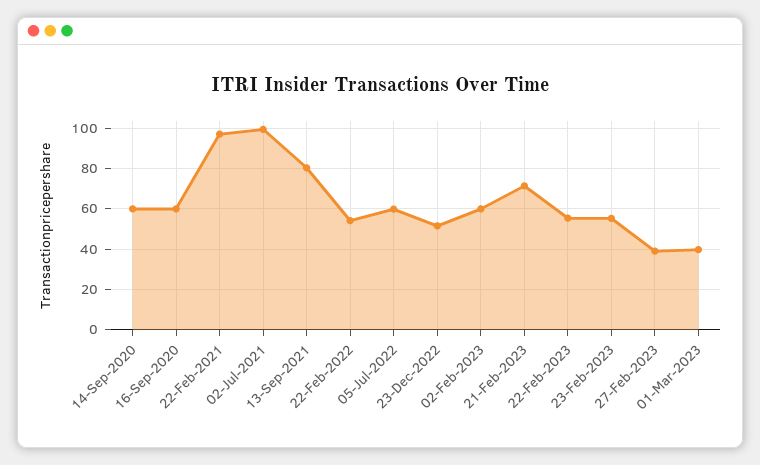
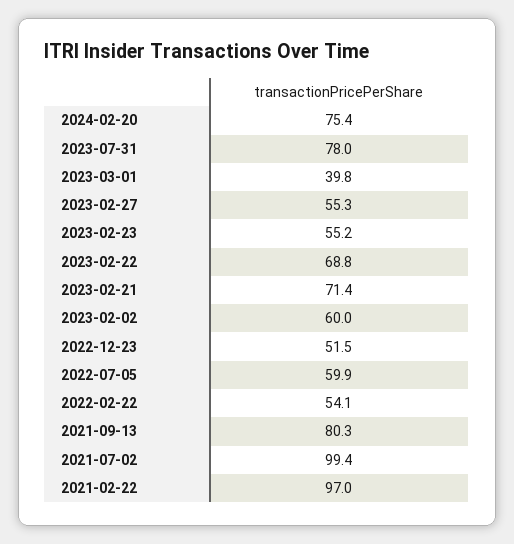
14-Sep-2020: 60 -> none
16-Sep-2020: 60 -> none
22-Feb-2023: 55 -> 68.8
27-Feb-2023: 40 -> 55.3
2024-02-20: none -> 75.4
2023-07-31: none -> 78

